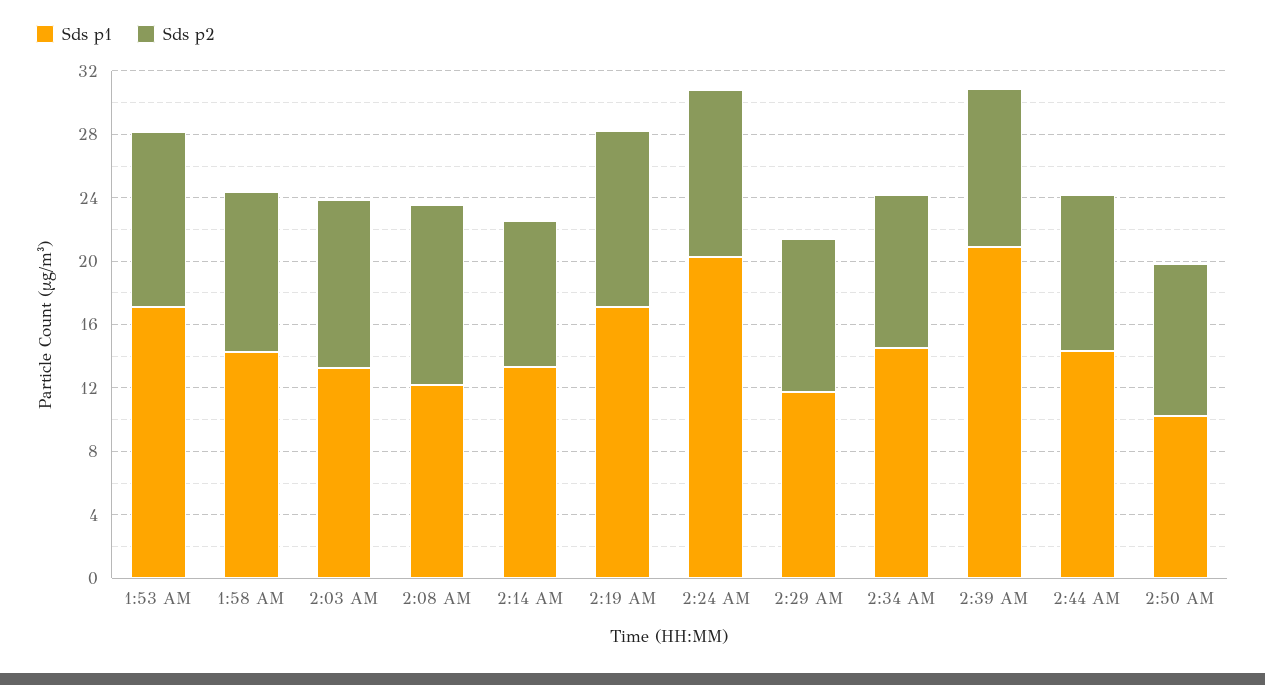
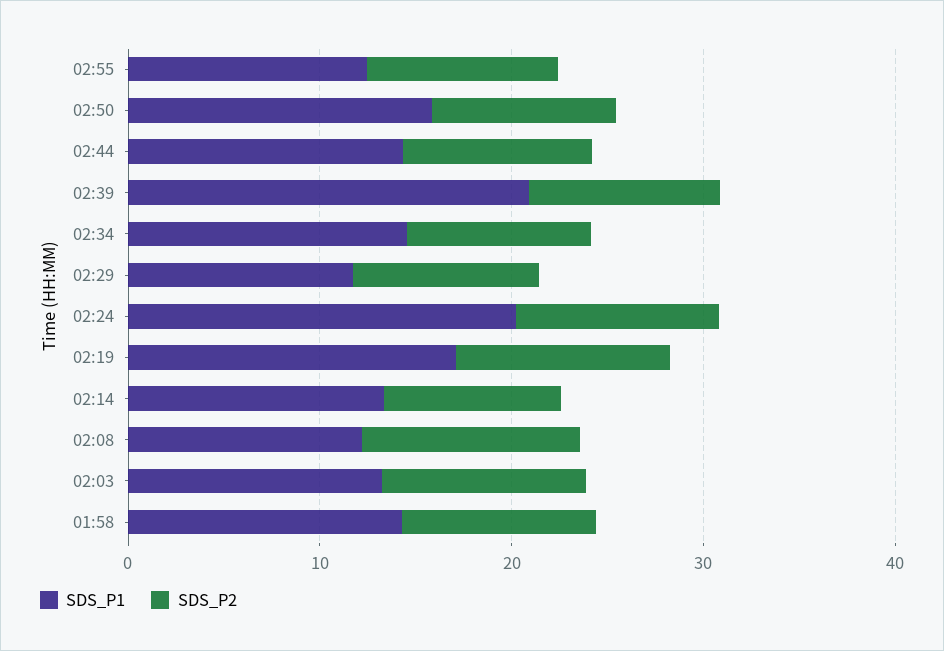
Sds p1, 1:53 AM: 17 -> none
Sds p2, 1:53 AM: 11 -> none
Sds p1, 2:50 AM: 10 -> 16
Sds p1, 02:55: none -> 12
Sds p2, 02:55: none -> 10

